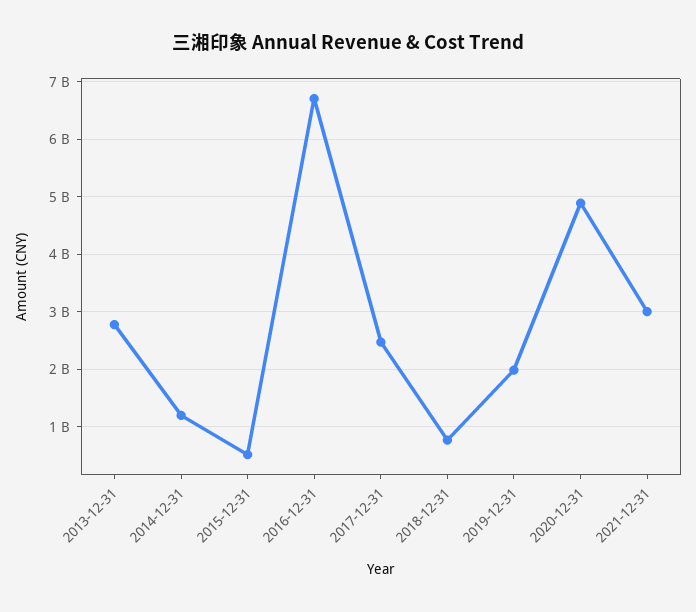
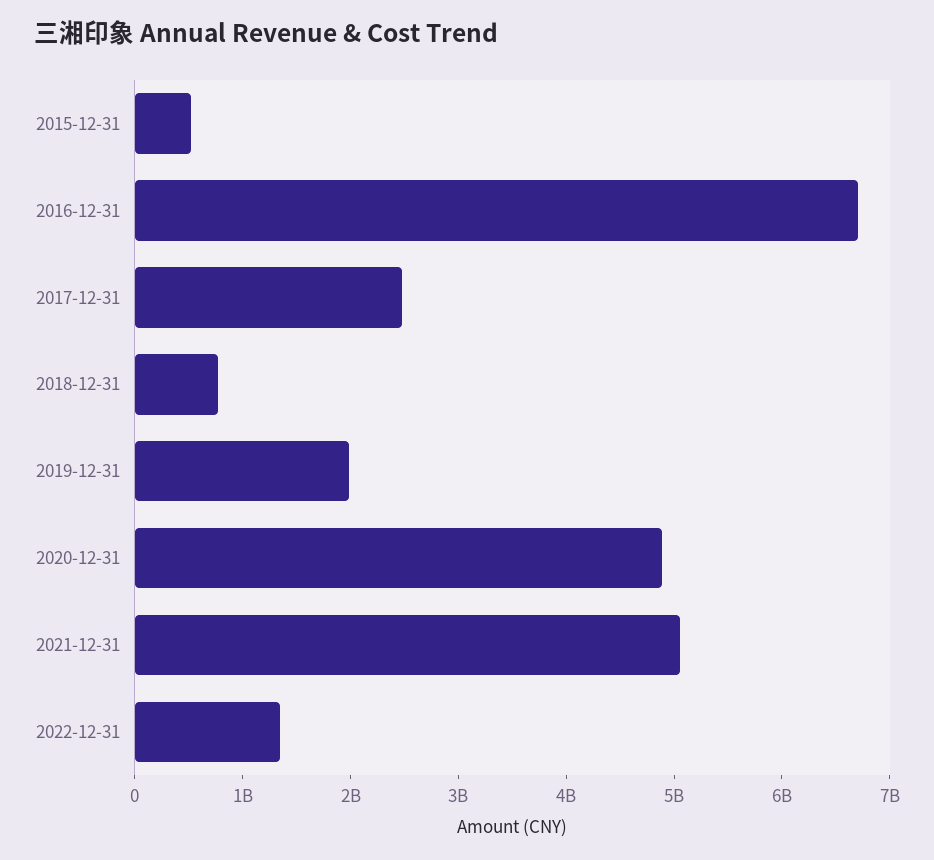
2013-12-31: 2800000000 -> none
2014-12-31: 1200000000 -> none
2021-12-31: 3000000000 -> 5000000000
2022-12-31: none -> 1400000000

